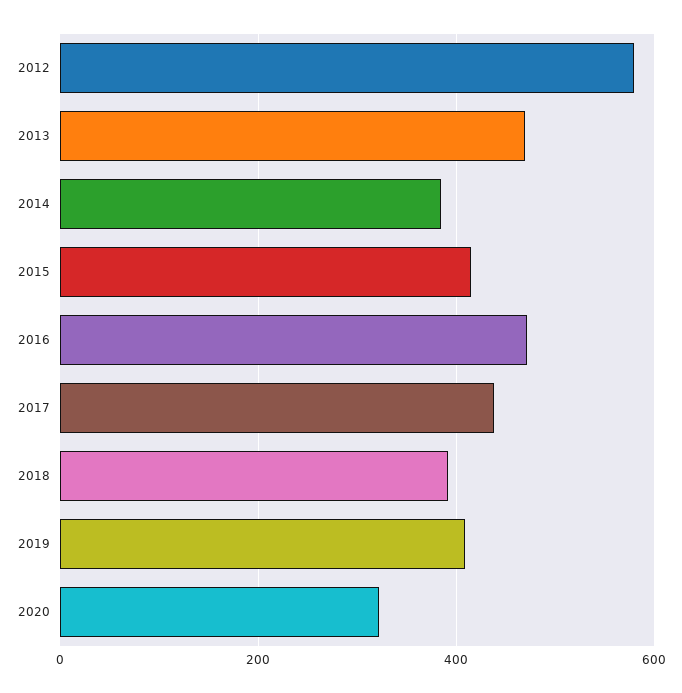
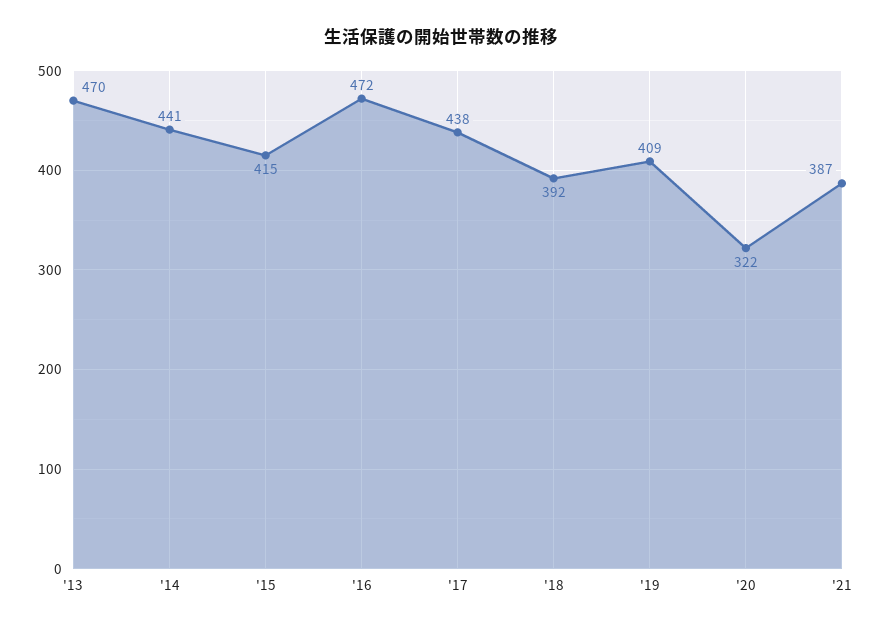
2012: 580 -> none
2014: 380 -> 441
'21: none -> 387

